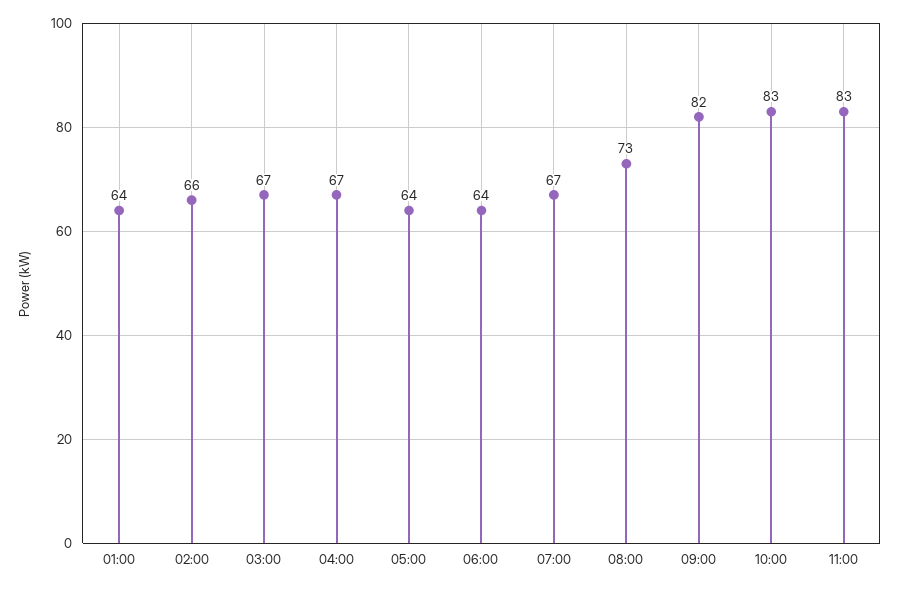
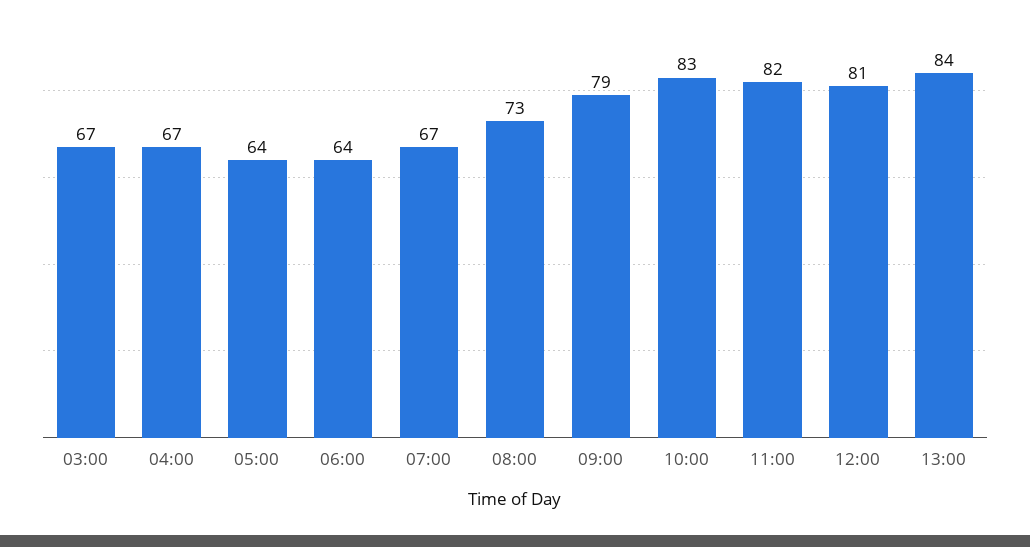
01:00: 64 -> none
02:00: 66 -> none
09:00: 82 -> 79
11:00: 83 -> 82
12:00: none -> 81
13:00: none -> 84

